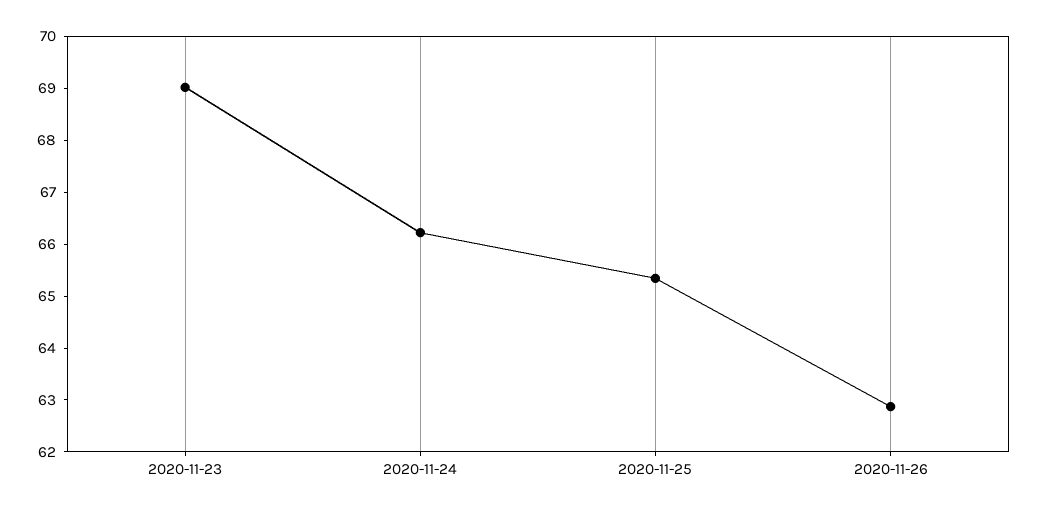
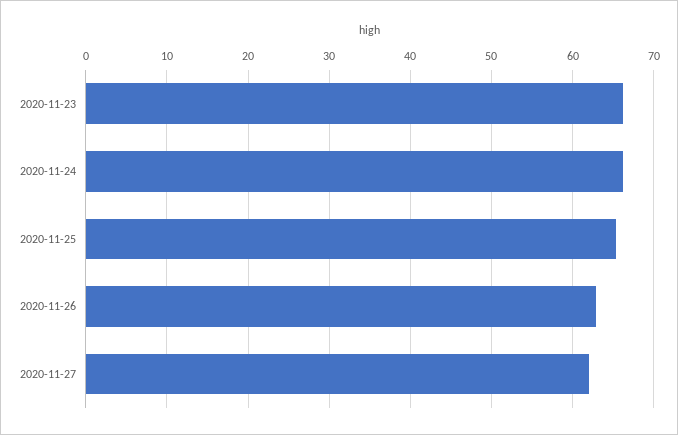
2020-11-23: 69 -> 66
2020-11-27: none -> 62

